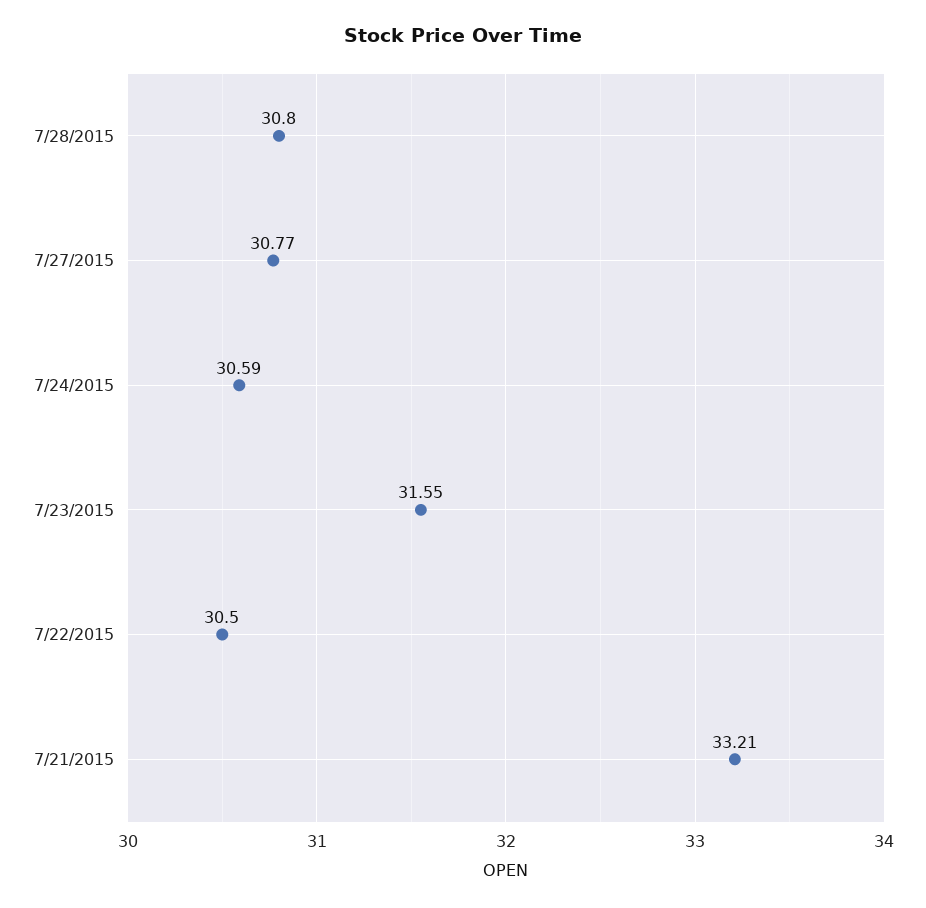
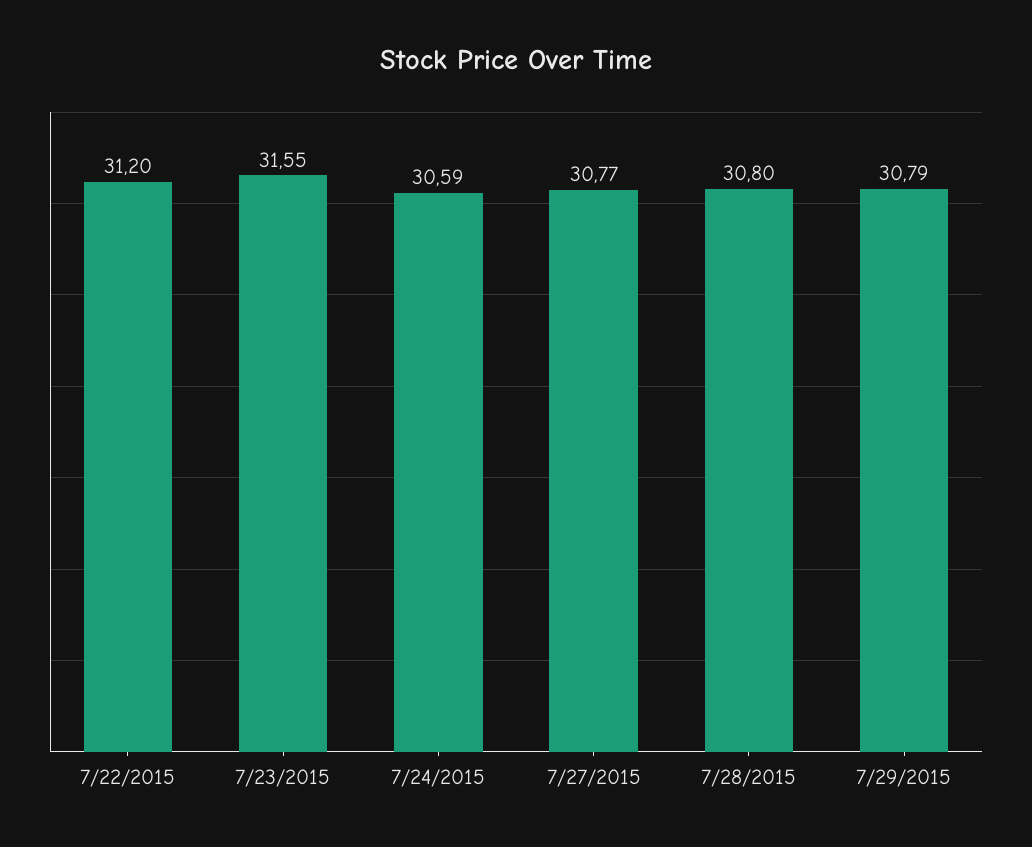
7/22/2015: 30.5 -> 31.2
7/21/2015: 33.21 -> none
7/29/2015: none -> 30.79

